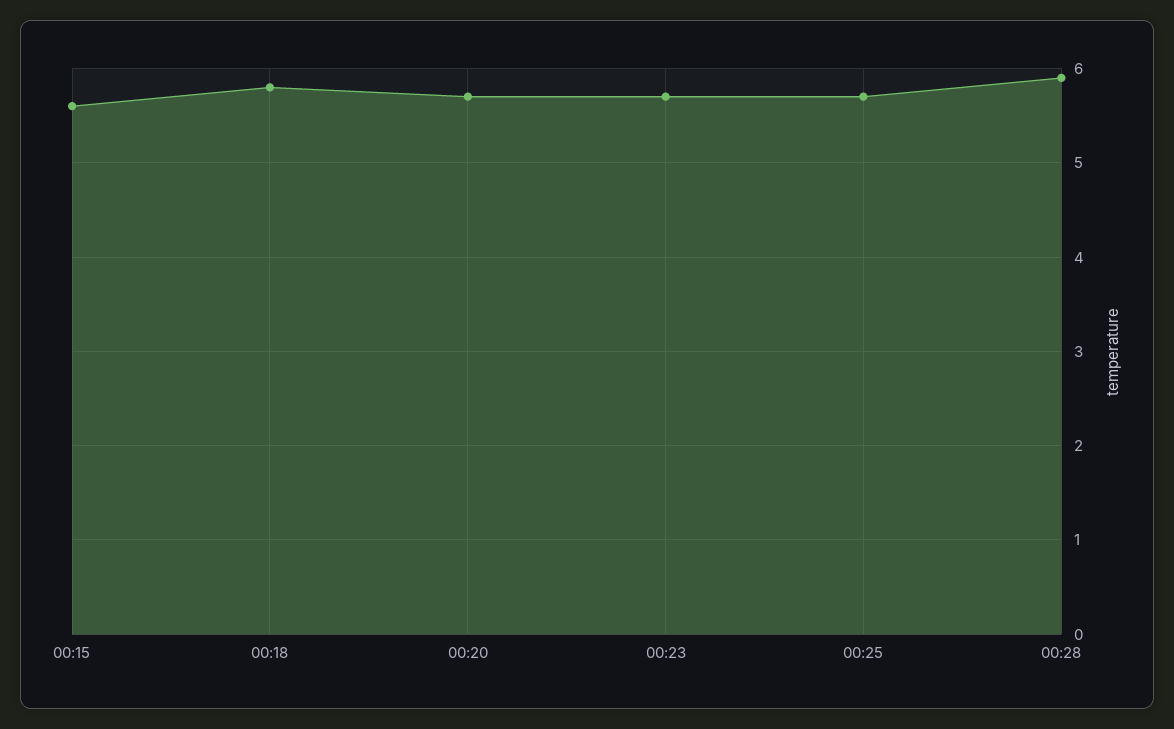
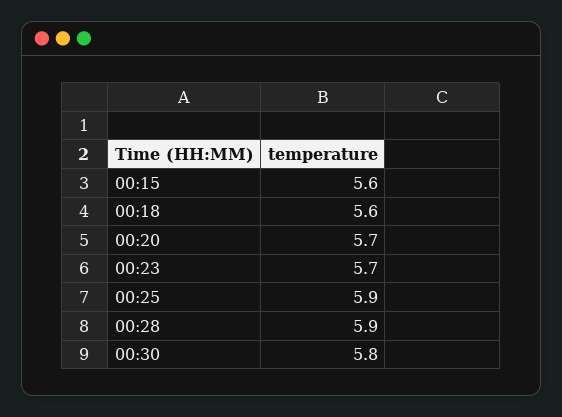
00:18: 5.8 -> 5.6
00:25: 5.7 -> 5.9
00:30: none -> 5.8

